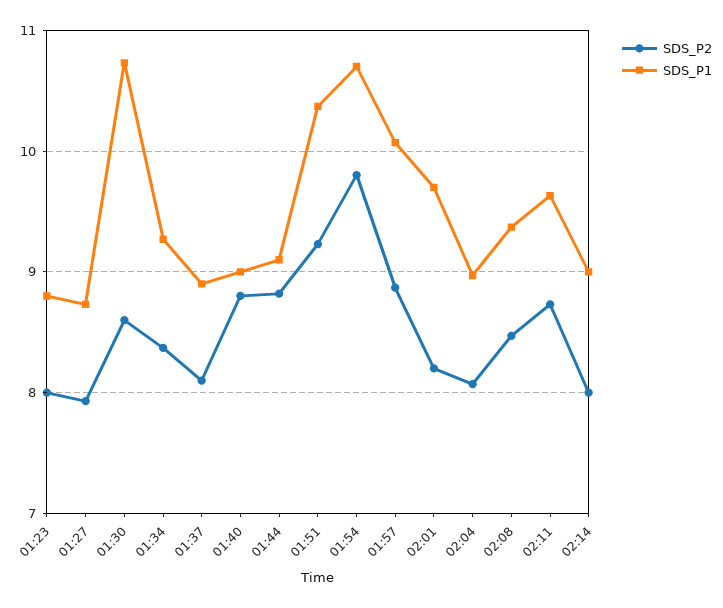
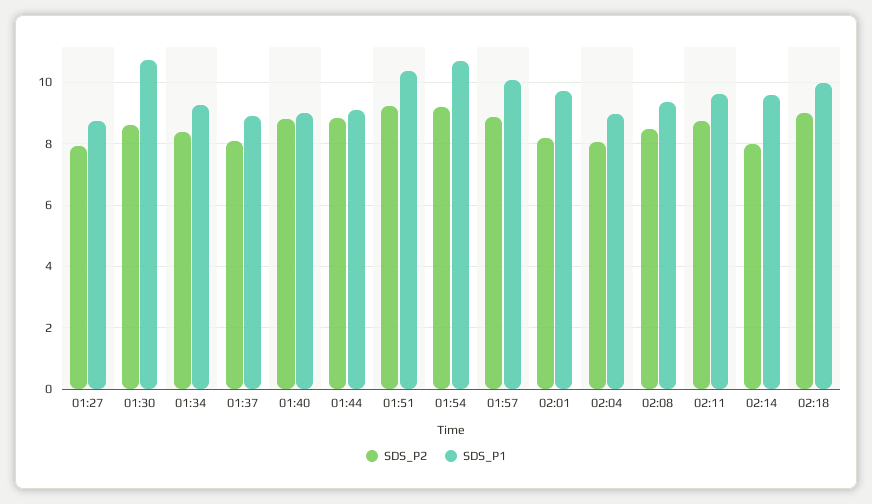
SDS_P2, 01:23: 8 -> none
SDS_P1, 01:23: 8.8 -> none
SDS_P2, 01:54: 9.8 -> 9.2
SDS_P1, 02:14: 9 -> 9.6
SDS_P2, 02:18: none -> 9
SDS_P1, 02:18: none -> 10

